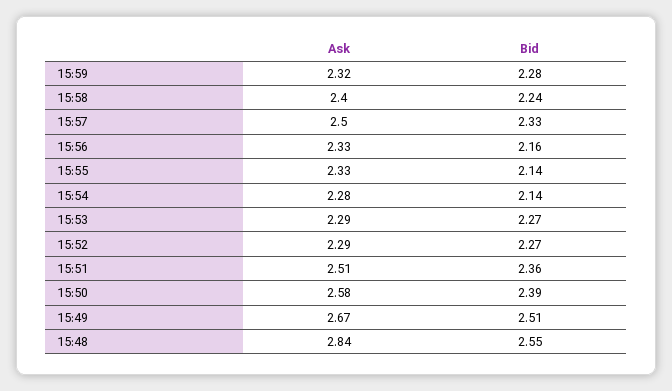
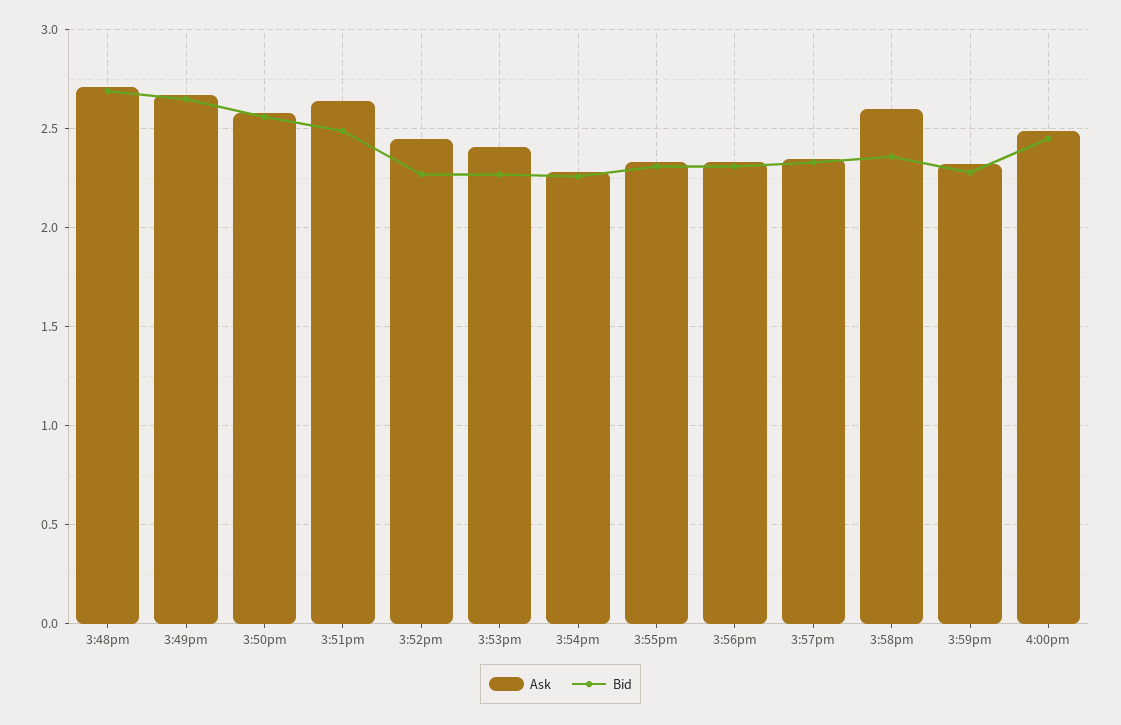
Ask, 15:58: 2.4 -> 2.6
Bid, 15:58: 2.24 -> 2.35
Ask, 15:57: 2.5 -> 2.35
Bid, 15:56: 2.16 -> 2.3
Bid, 15:55: 2.14 -> 2.3
Bid, 15:54: 2.14 -> 2.25
Ask, 15:53: 2.29 -> 2.4
Ask, 15:52: 2.29 -> 2.45
Ask, 15:51: 2.51 -> 2.65
Bid, 15:51: 2.36 -> 2.5
Bid, 15:50: 2.39 -> 2.55
Bid, 15:49: 2.51 -> 2.65
Ask, 15:48: 2.84 -> 2.7
Bid, 15:48: 2.55 -> 2.7
Ask, 4:00pm: none -> 2.5
Bid, 4:00pm: none -> 2.45

